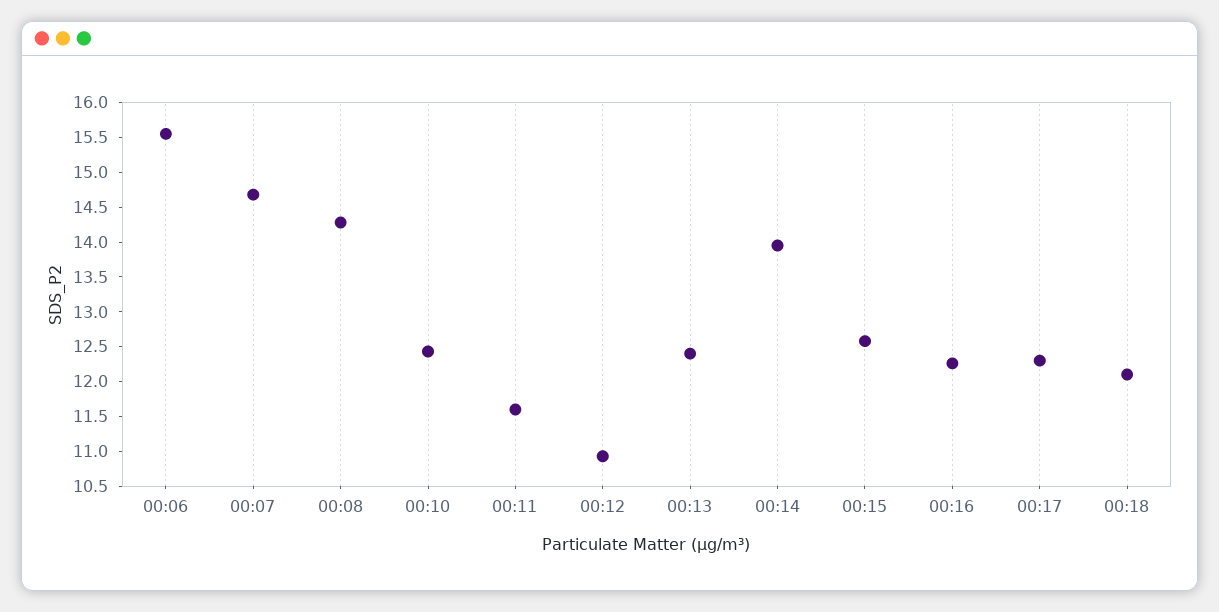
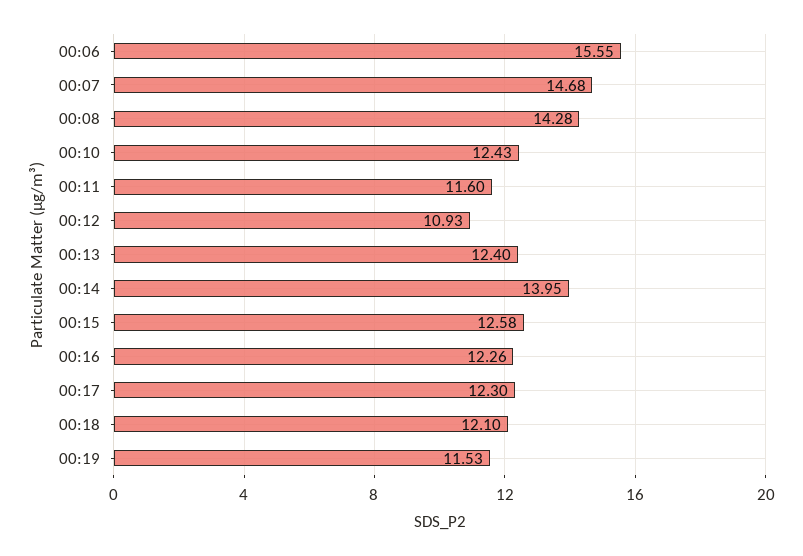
00:19: none -> 11.53

